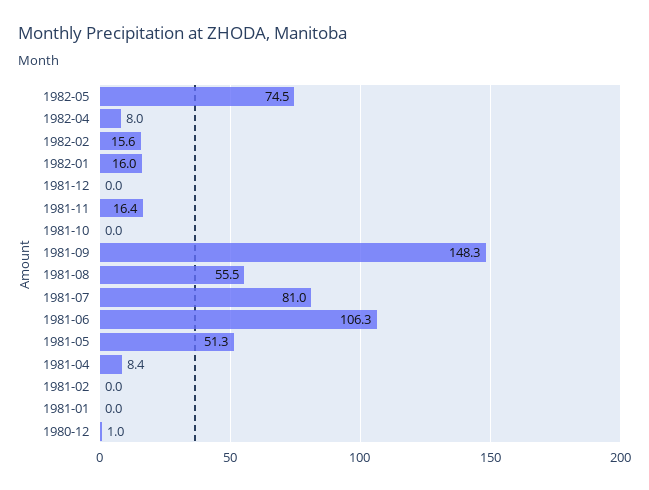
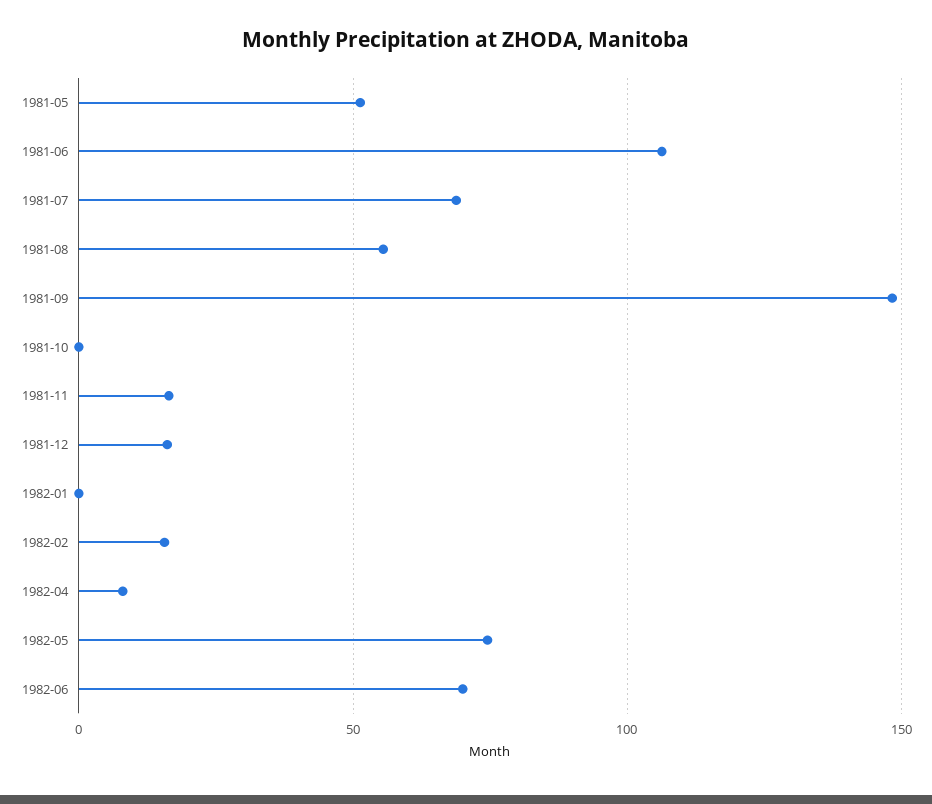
1982-01: 16 -> 0
1981-12: 0 -> 15
1981-07: 81 -> 70
1981-04: 8.4 -> none
1981-02: 0 -> none
1981-01: 0 -> none
1980-12: 1 -> none
1982-06: none -> 70

